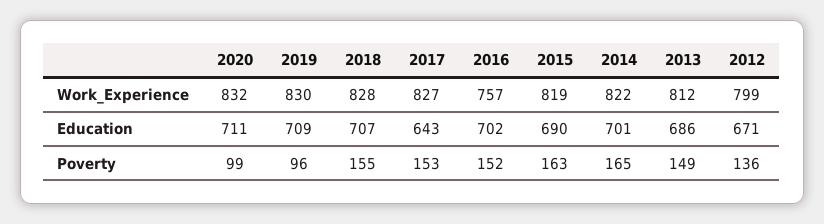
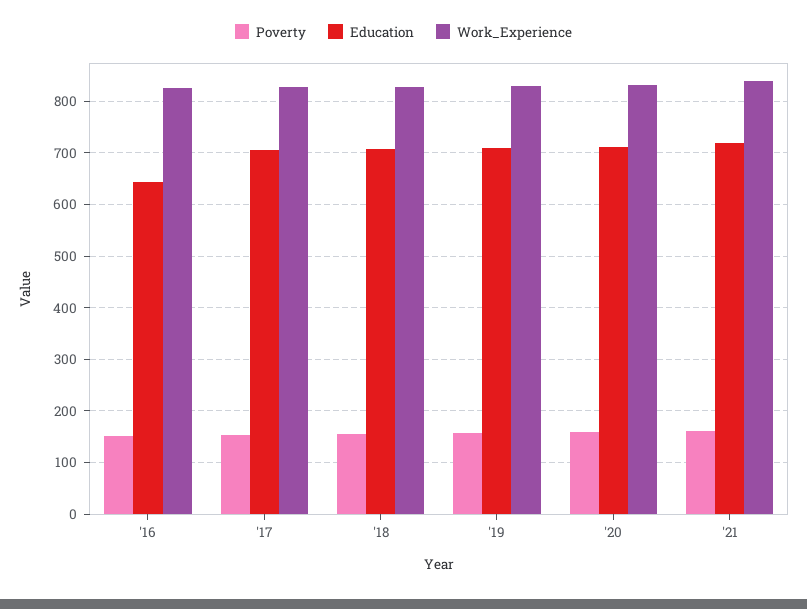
Work_Experience, 2016: 757 -> 820
Work_Experience, 2015: 819 -> none
Work_Experience, 2014: 822 -> none
Work_Experience, 2013: 812 -> none
Work_Experience, 2012: 799 -> none
Education, 2017: 643 -> 700
Education, 2016: 702 -> 640
Education, 2015: 690 -> none
Education, 2014: 701 -> none
Education, 2013: 686 -> none
Education, 2012: 671 -> none
Poverty, 2020: 99 -> 160
Poverty, 2019: 96 -> 160
Poverty, 2015: 163 -> none
Poverty, 2014: 165 -> none
Poverty, 2013: 149 -> none
Poverty, 2012: 136 -> none
Poverty, '21: none -> 160
Education, '21: none -> 720
Work_Experience, '21: none -> 840

